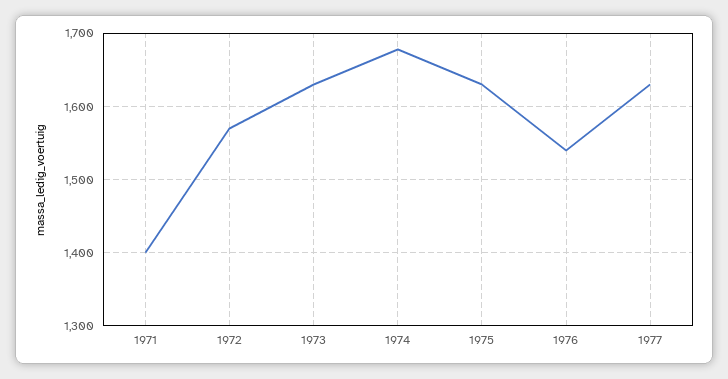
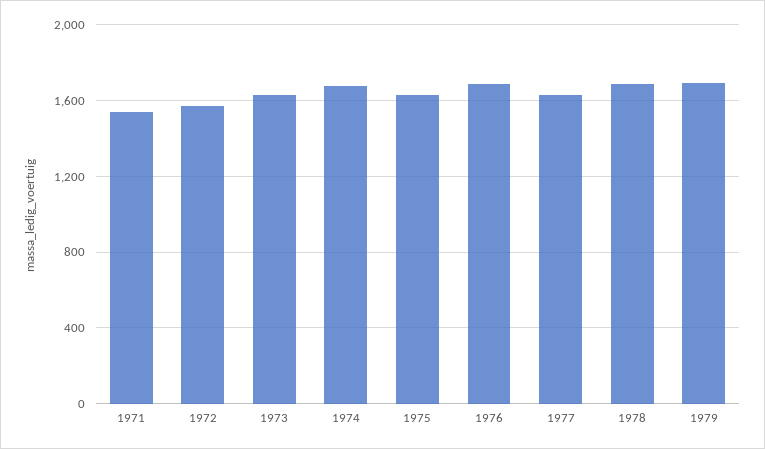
1971: 1400 -> 1550
1976: 1540 -> 1700
1978: none -> 1700
1979: none -> 1700

